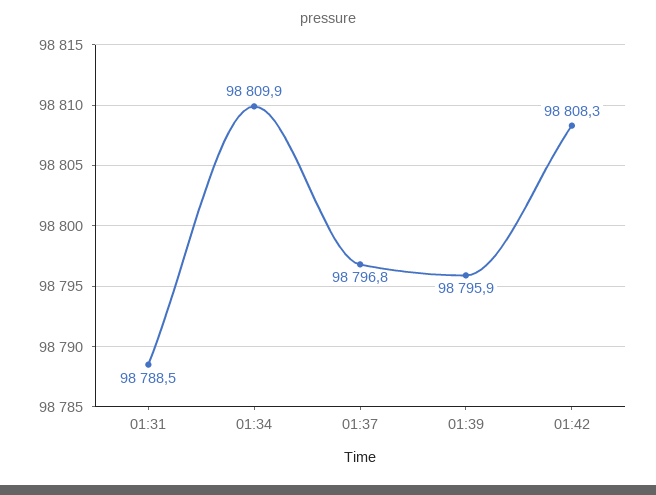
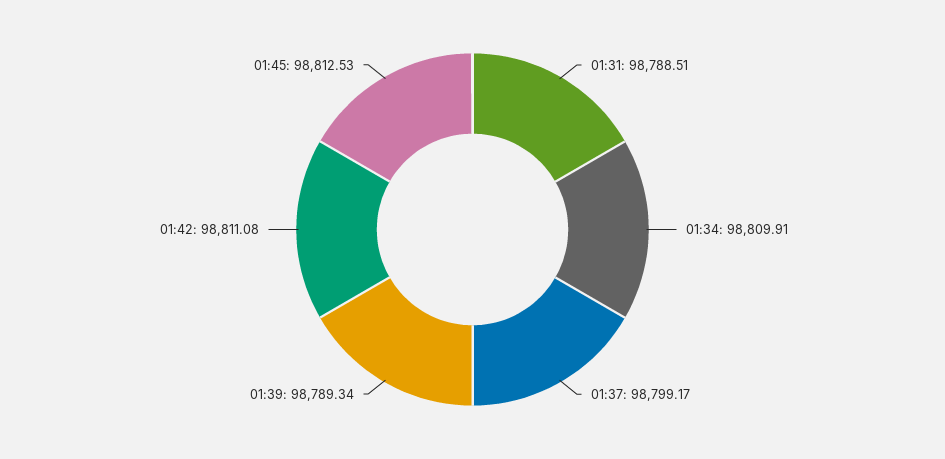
01:37: 98796.8 -> 98799.17
01:39: 98795.9 -> 98789.34
01:42: 98808.3 -> 98811.08
01:45: none -> 98812.53

